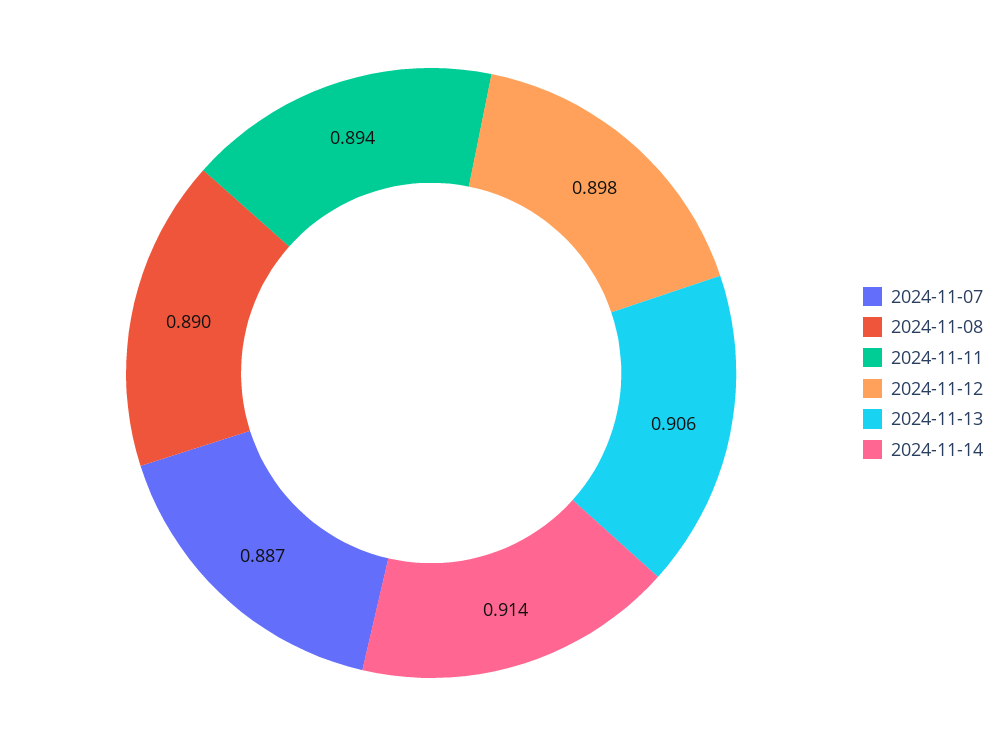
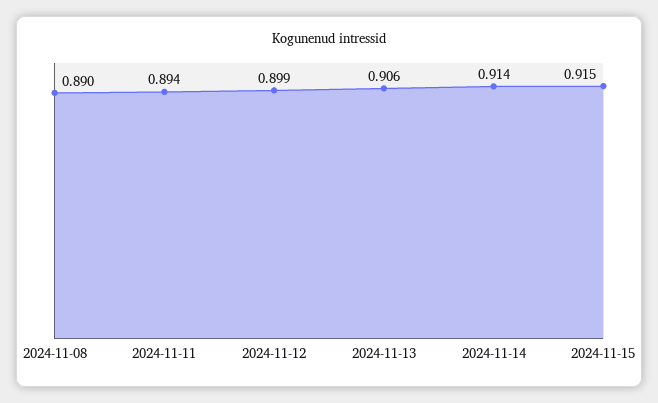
2024-11-07: 0.887 -> none
2024-11-12: 0.898 -> 0.899
2024-11-15: none -> 0.915

